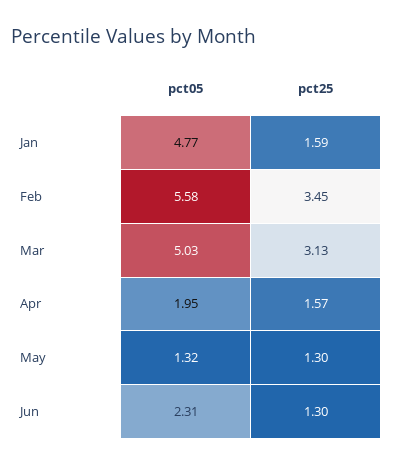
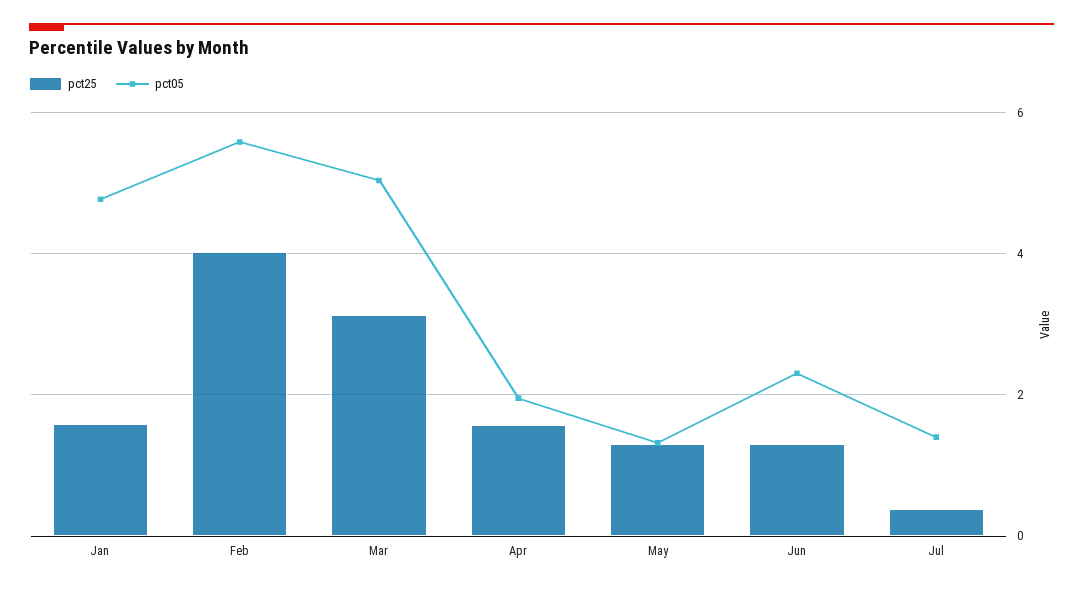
pct25, Feb: 3.45 -> 4
pct25, Jul: none -> 0.4
pct05, Jul: none -> 1.4

